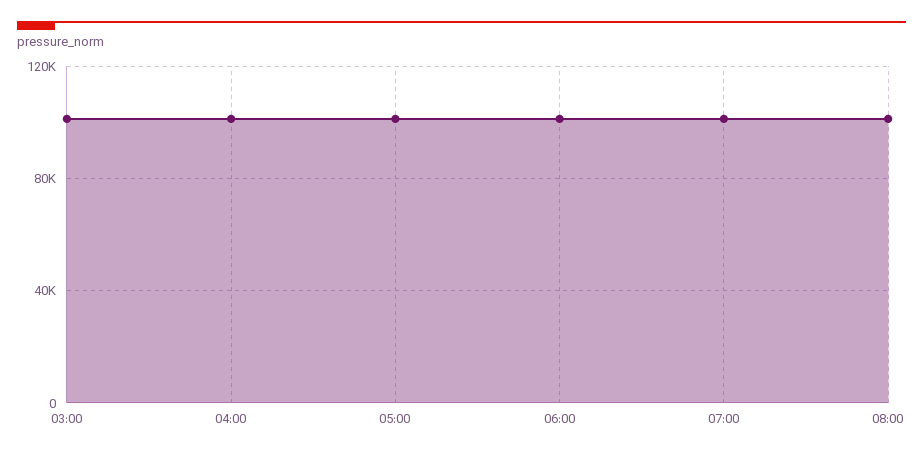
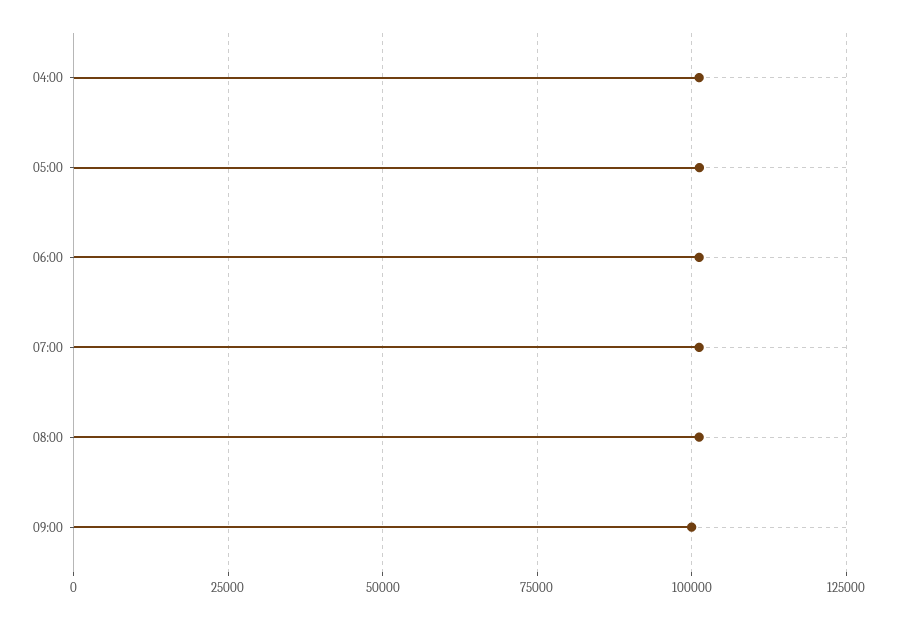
03:00: 100000 -> none
09:00: none -> 100000

